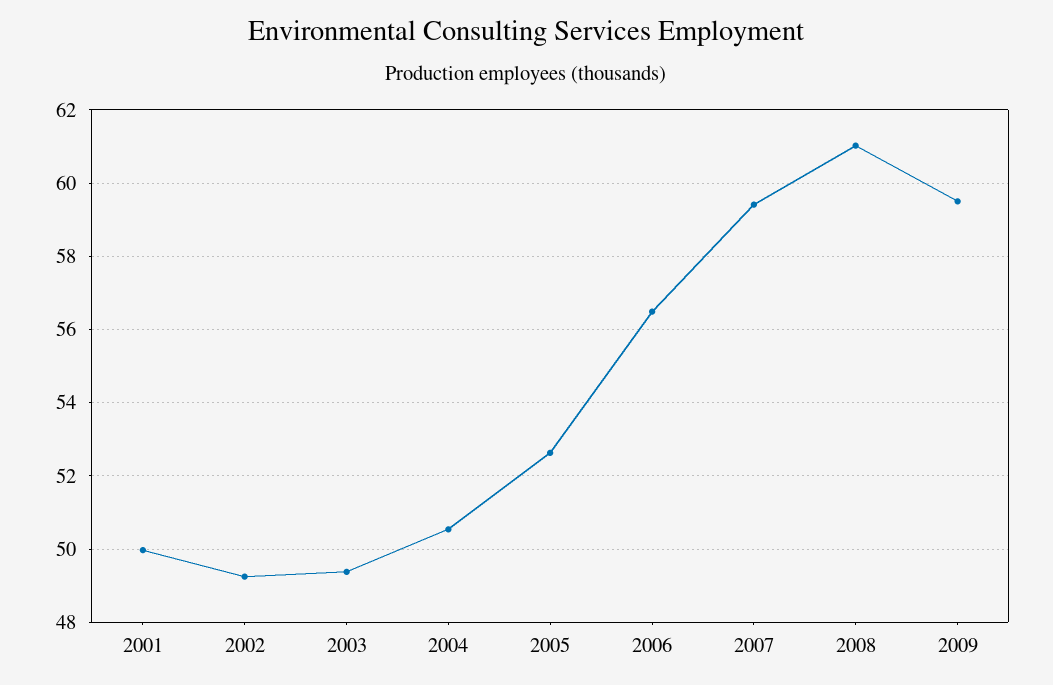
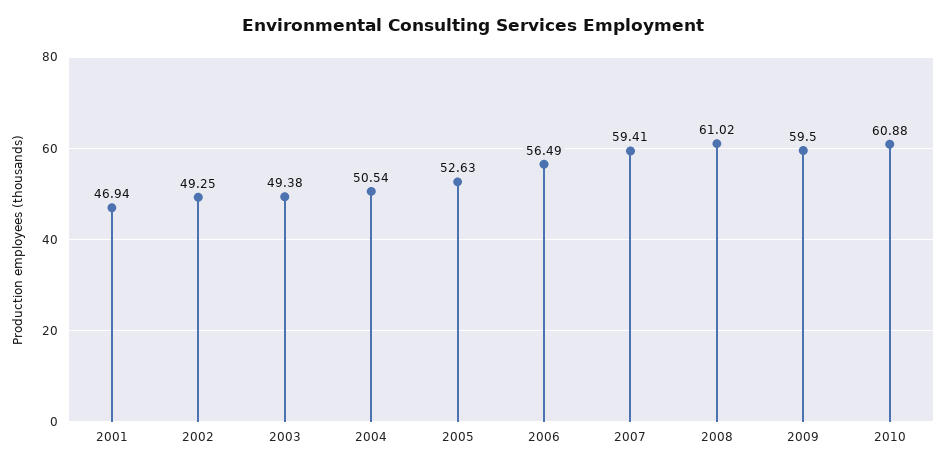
2001: 50 -> 46.94
2010: none -> 60.88

